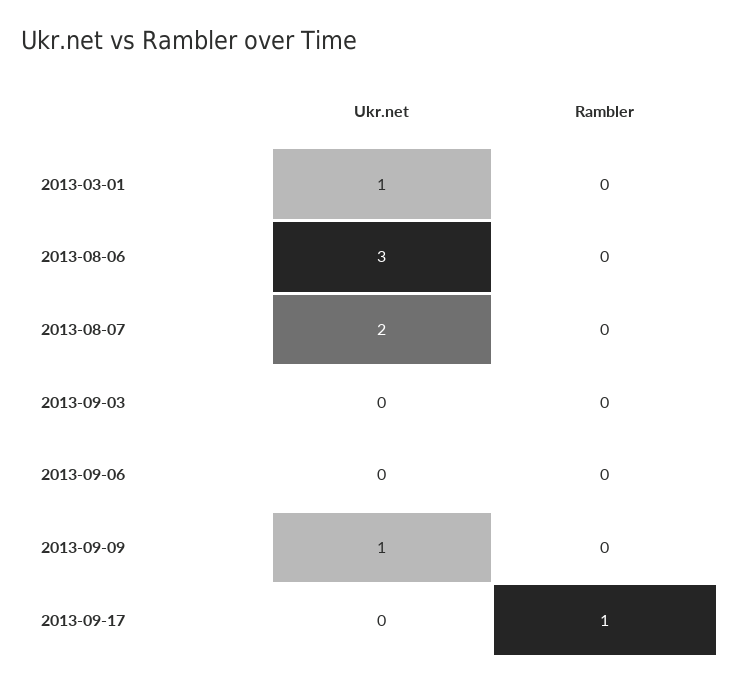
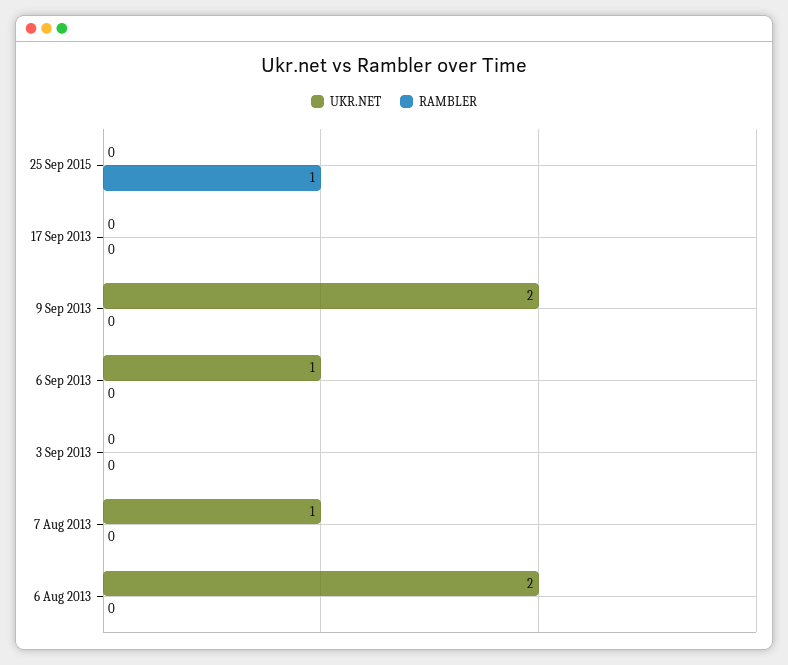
Ukr.net, 2013-03-01: 1 -> none
Rambler, 2013-03-01: 0 -> none
Ukr.net, 2013-08-06: 3 -> 2
Ukr.net, 2013-08-07: 2 -> 1
Ukr.net, 2013-09-06: 0 -> 1
Ukr.net, 2013-09-09: 1 -> 2
Rambler, 2013-09-17: 1 -> 0
Ukr.net, 25 Sep 2015: none -> 0
Rambler, 25 Sep 2015: none -> 1

